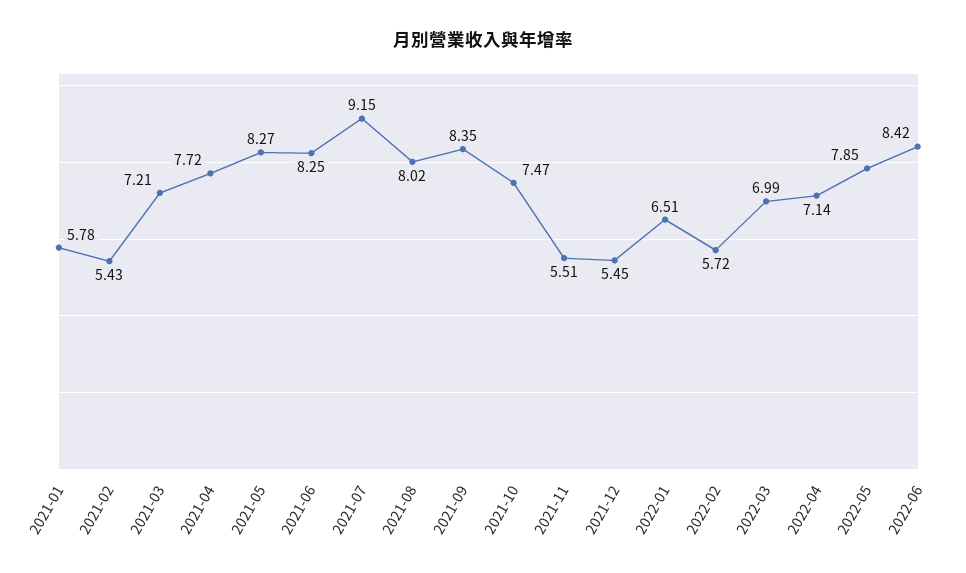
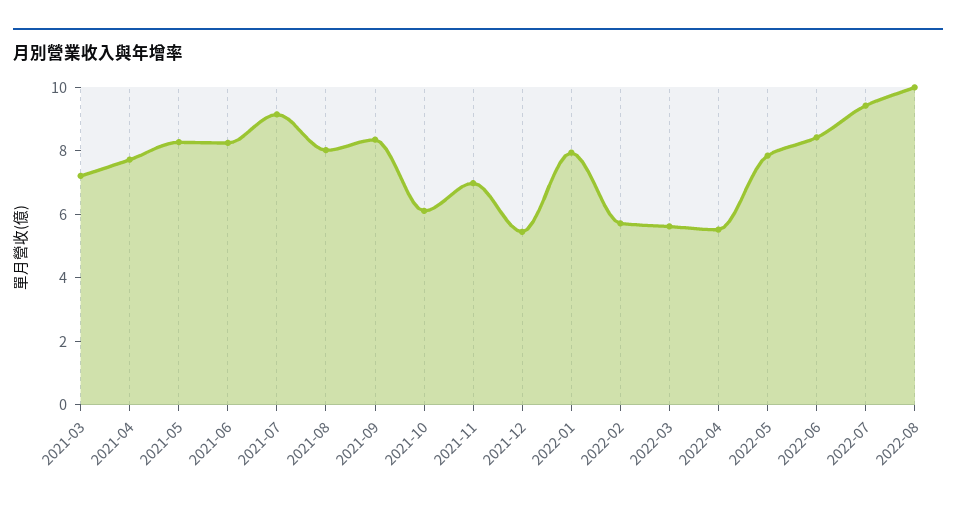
2021-01: 5.78 -> none
2021-02: 5.43 -> none
2021-10: 7.47 -> 6
2021-11: 5.51 -> 7
2022-01: 6.51 -> 8
2022-03: 6.99 -> 5.5
2022-04: 7.14 -> 5.5
2022-07: none -> 9.5
2022-08: none -> 10

